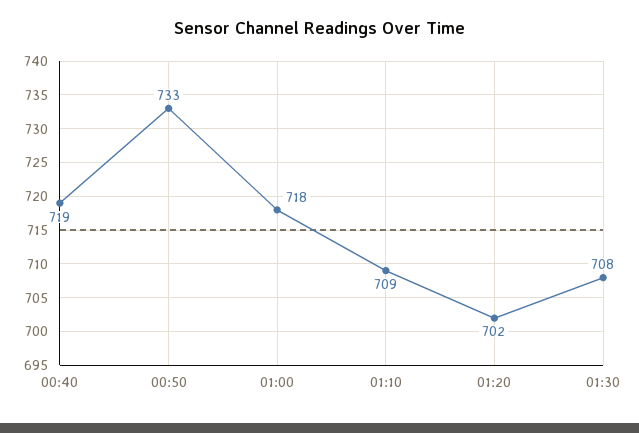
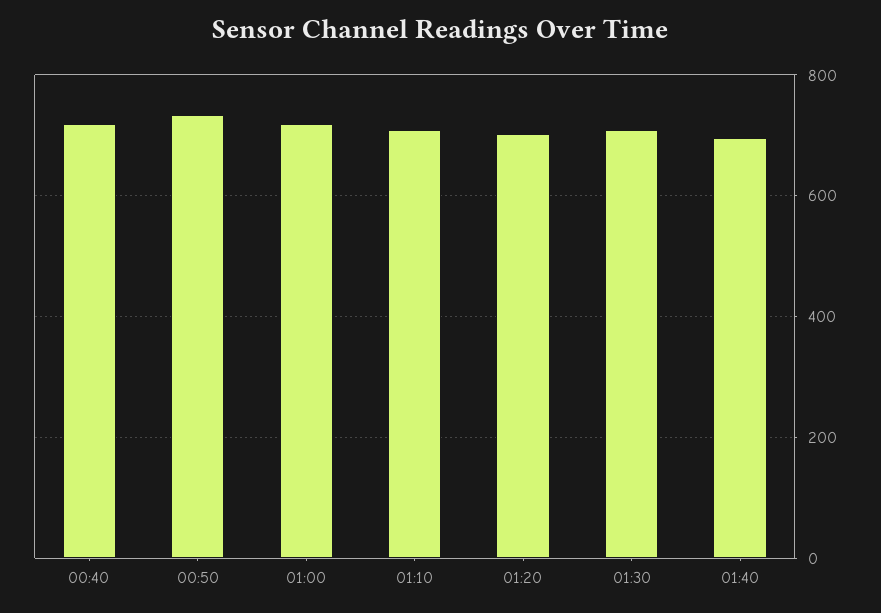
01:40: none -> 700

